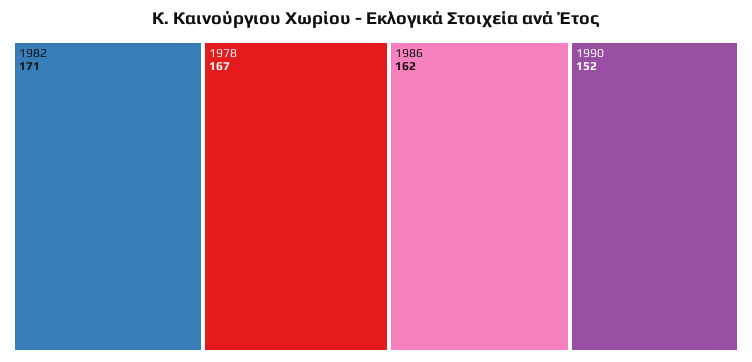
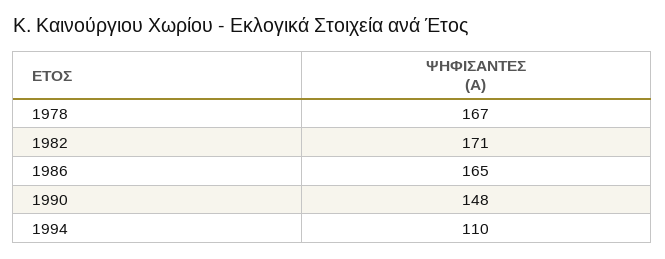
1986: 162 -> 165
1990: 152 -> 148
1994: none -> 110

